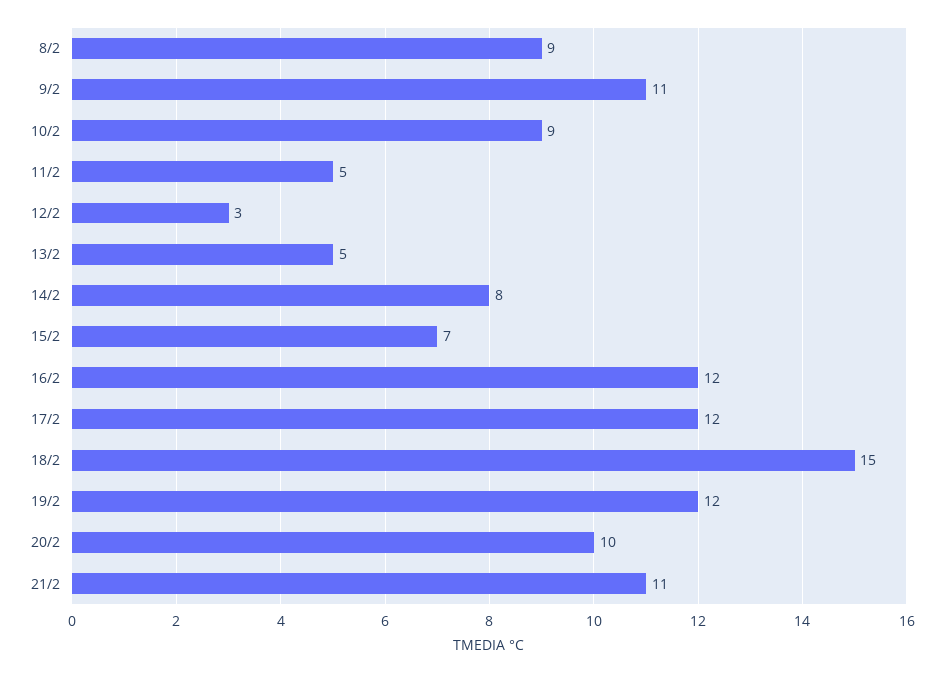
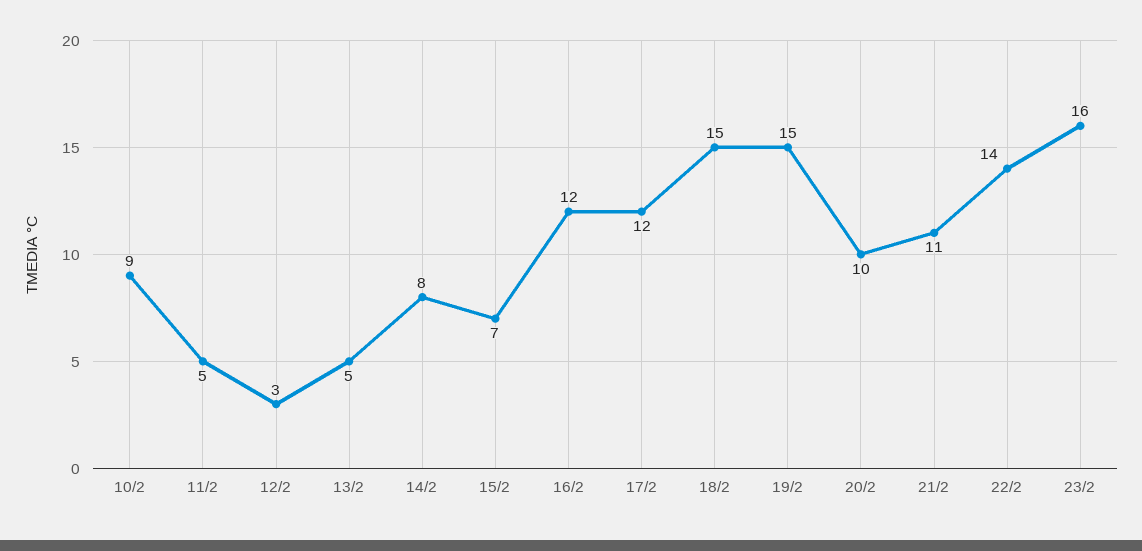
8/2: 9 -> none
9/2: 11 -> none
19/2: 12 -> 15
22/2: none -> 14
23/2: none -> 16

